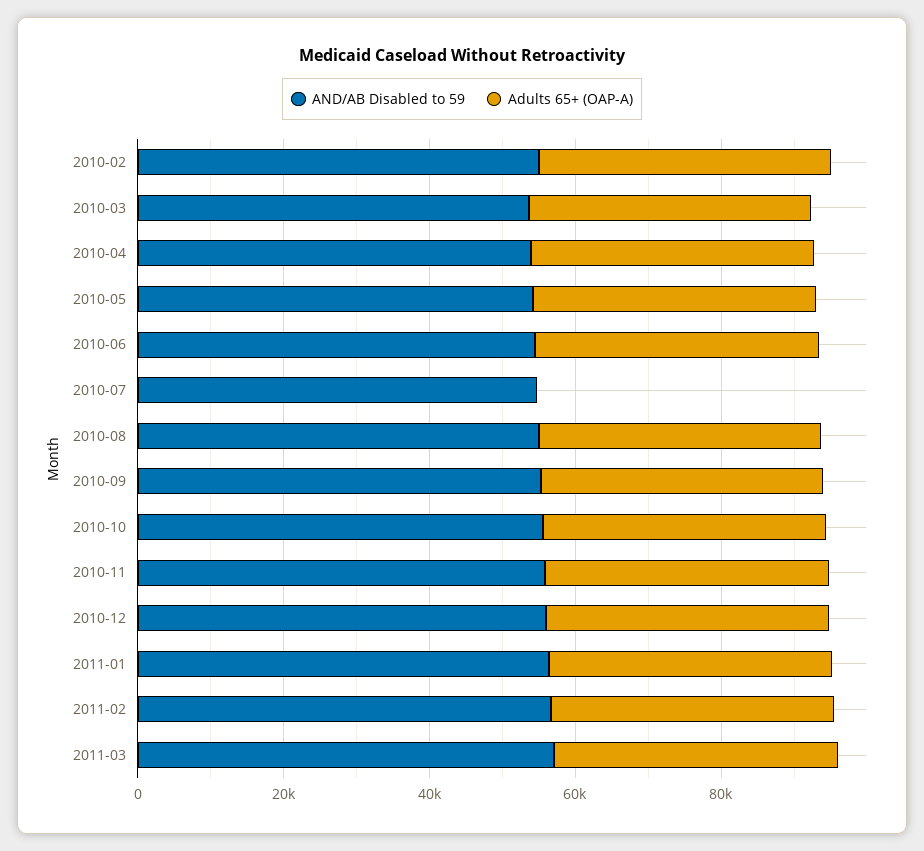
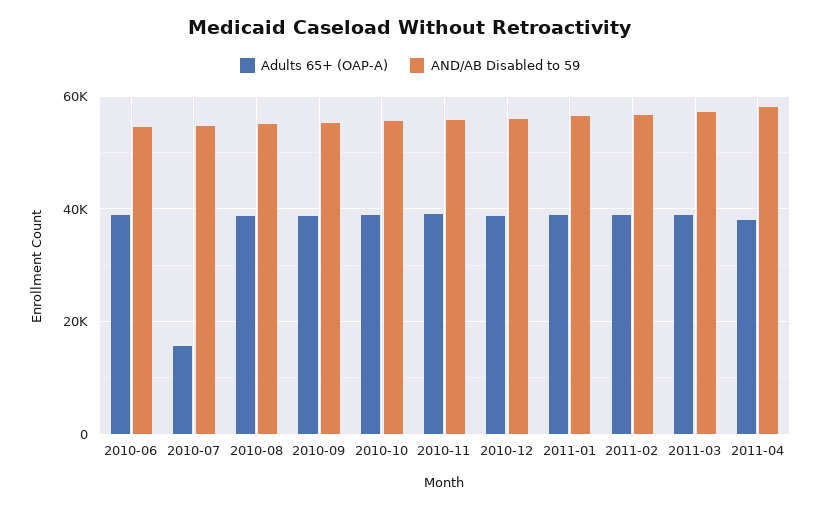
AND/AB Disabled to 59, 2010-02: 55000 -> none
Adults 65+ (OAP-A), 2010-02: 40000 -> none
AND/AB Disabled to 59, 2010-03: 55000 -> none
Adults 65+ (OAP-A), 2010-03: 40000 -> none
AND/AB Disabled to 59, 2010-04: 55000 -> none
Adults 65+ (OAP-A), 2010-04: 40000 -> none
AND/AB Disabled to 59, 2010-05: 55000 -> none
Adults 65+ (OAP-A), 2010-05: 40000 -> none
Adults 65+ (OAP-A), 2010-07: 0 -> 16000
Adults 65+ (OAP-A), 2011-04: none -> 38000
AND/AB Disabled to 59, 2011-04: none -> 58000

